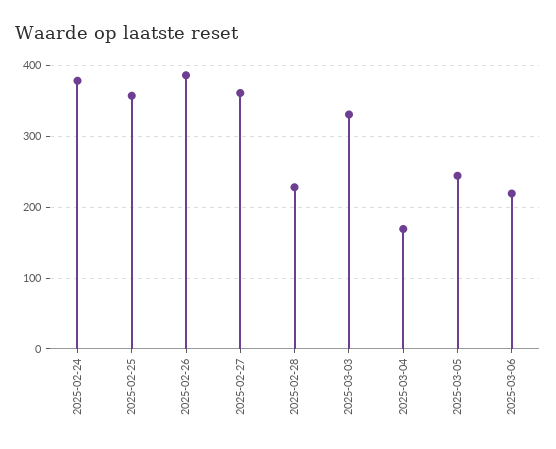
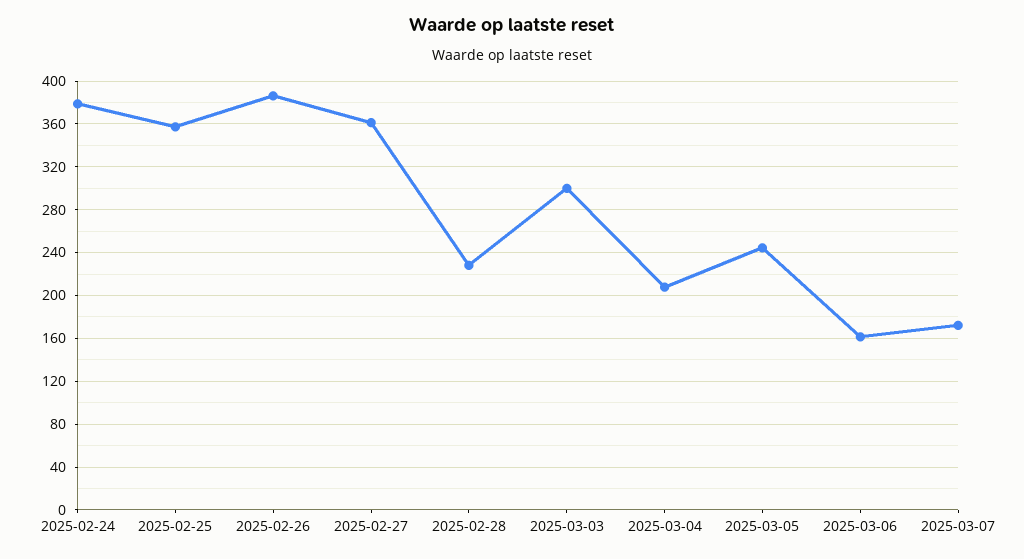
2025-03-03: 330 -> 300
2025-03-04: 170 -> 210
2025-03-06: 220 -> 160
2025-03-07: none -> 170

